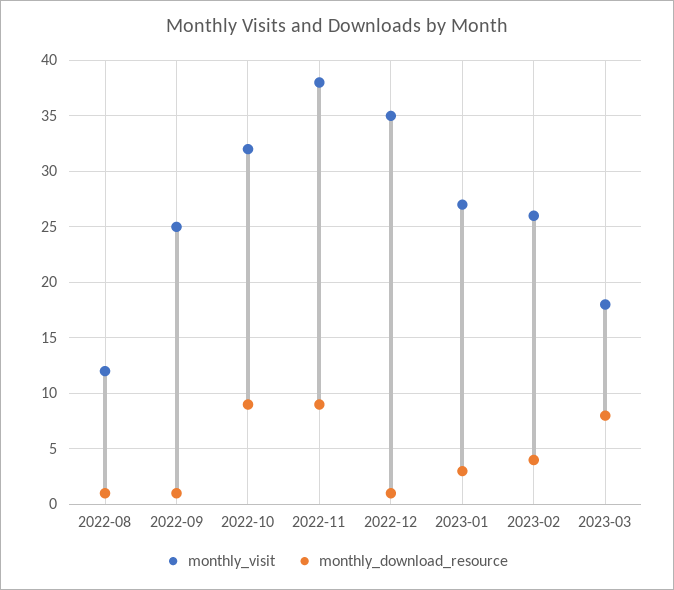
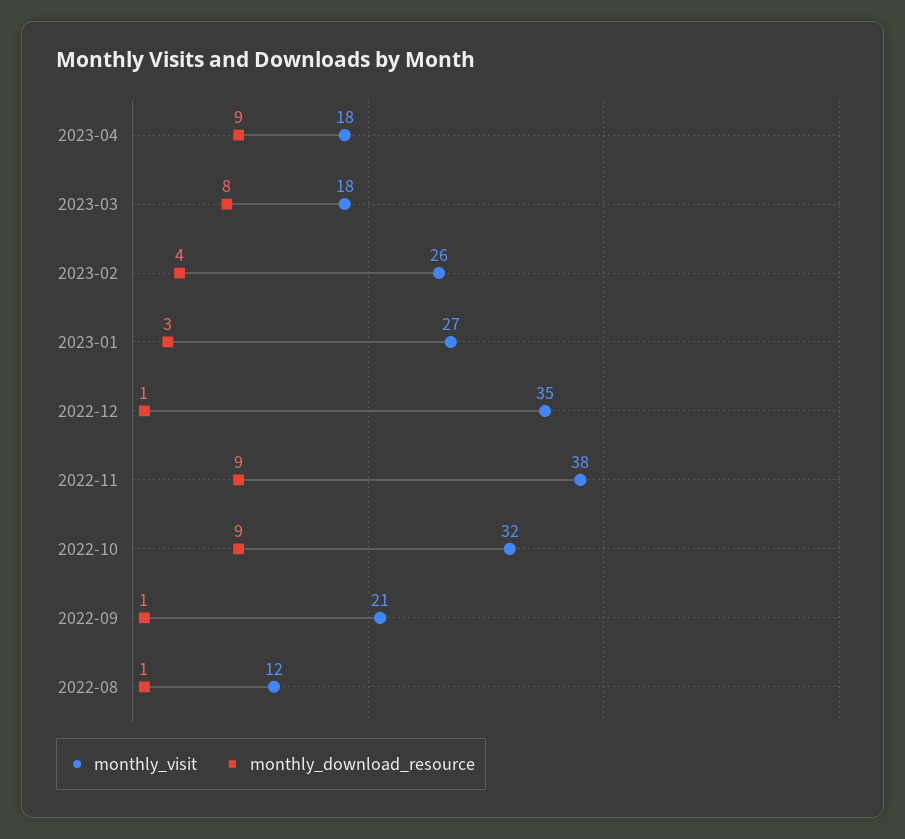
monthly_visit, 2022-09: 25 -> 21
monthly_visit, 2023-04: none -> 18
monthly_download_resource, 2023-04: none -> 9

